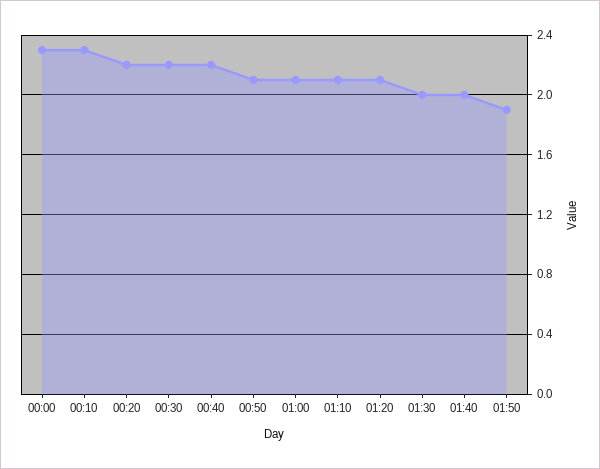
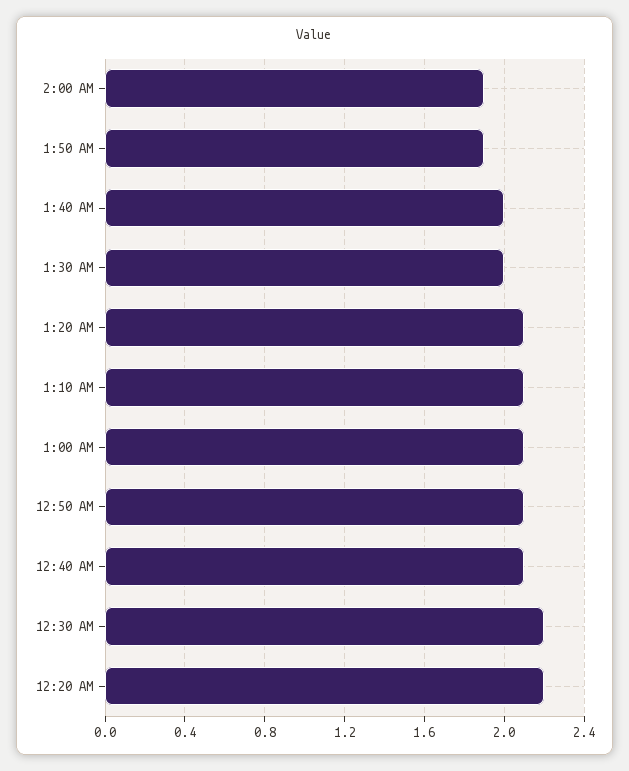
00:00: 2.3 -> none
00:10: 2.3 -> none
00:40: 2.2 -> 2.1
2:00 AM: none -> 1.9

